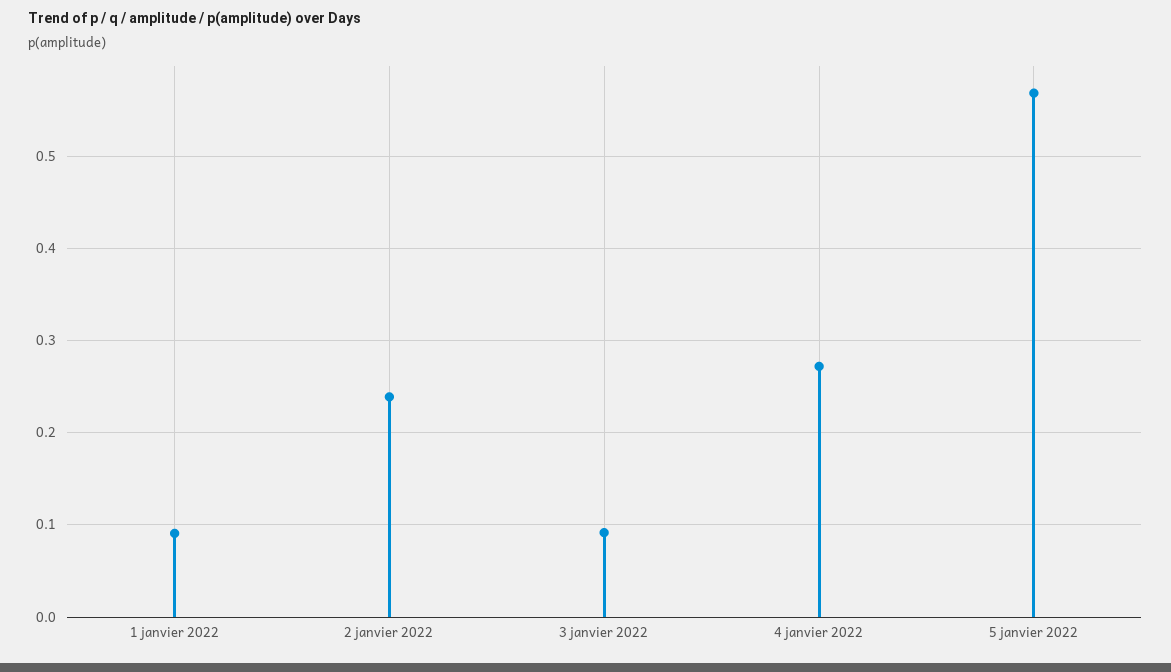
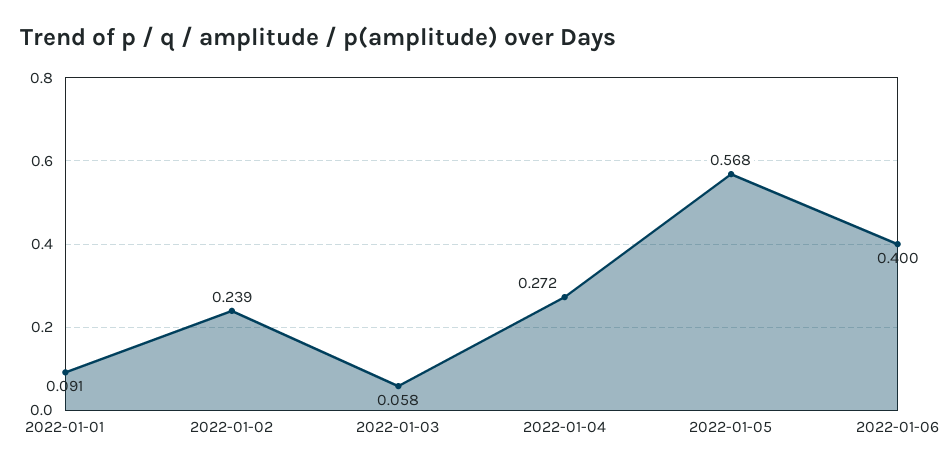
3 janvier 2022: 0.09 -> 0.058
2022-01-06: none -> 0.4

